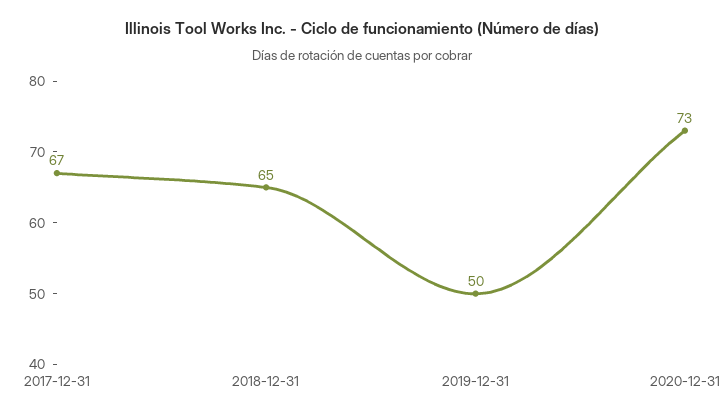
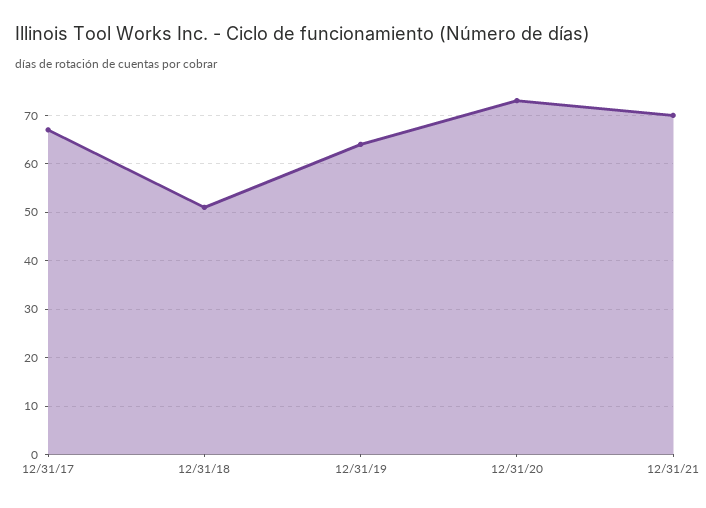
2018-12-31: 65 -> 50
2019-12-31: 50 -> 65
12/31/21: none -> 70

